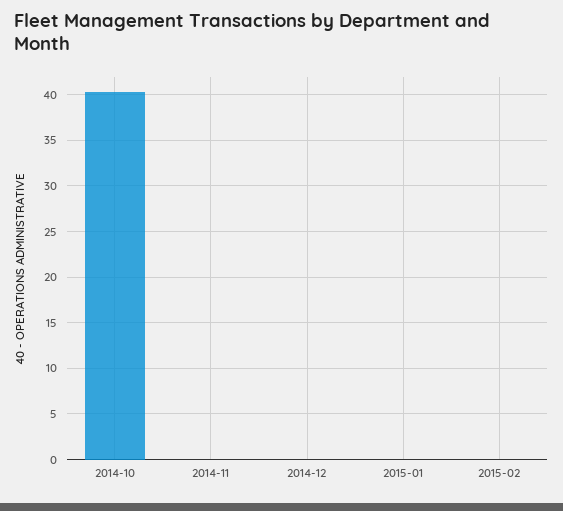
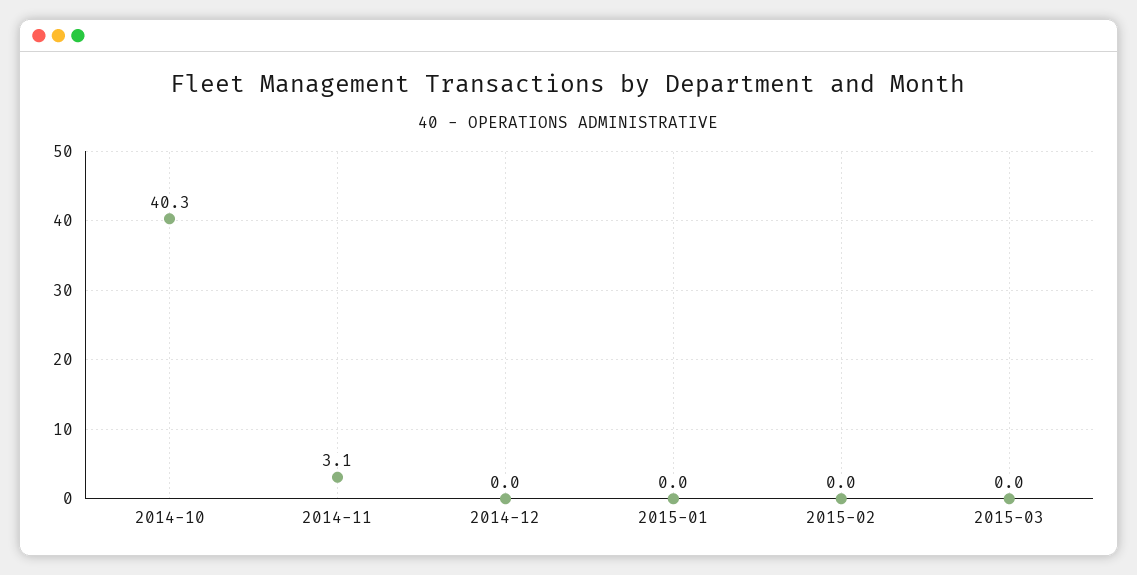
2014-11: 0 -> 3.1
2015-03: none -> 0

